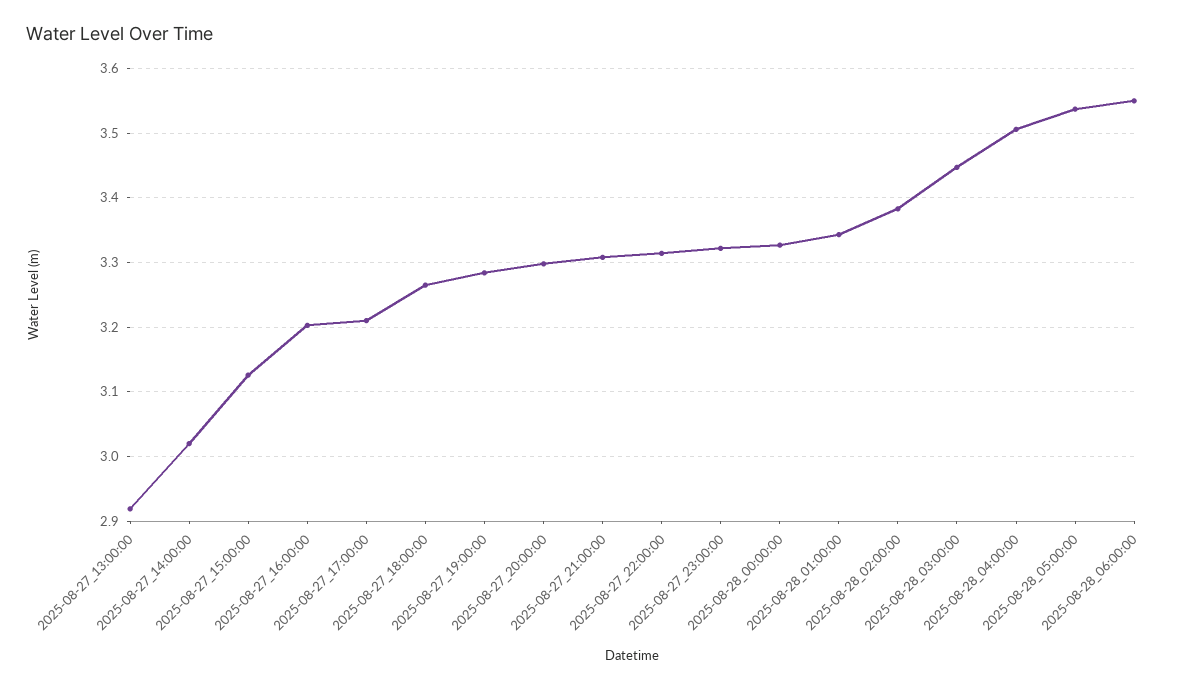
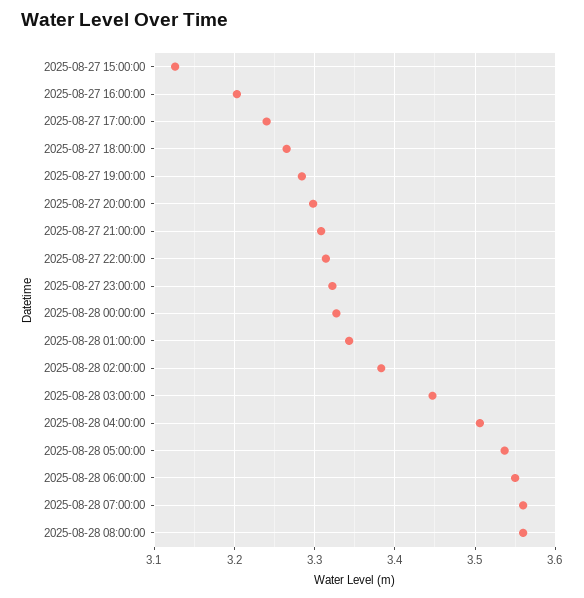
2025-08-27_13:00:00: 2.92 -> none
2025-08-27_14:00:00: 3.02 -> none
2025-08-27_17:00:00: 3.21 -> 3.24
2025-08-28 07:00:00: none -> 3.56
2025-08-28 08:00:00: none -> 3.56

